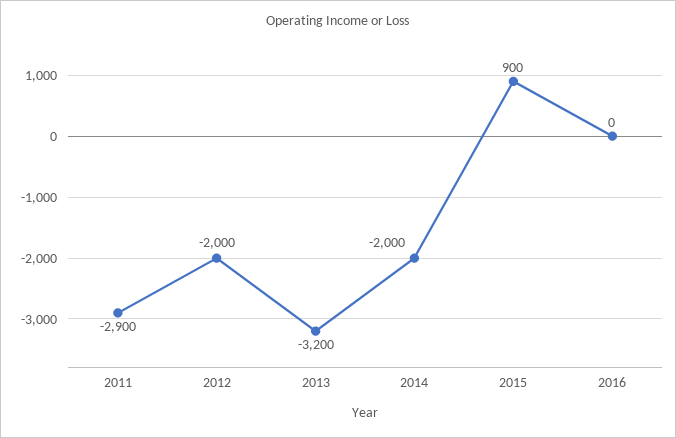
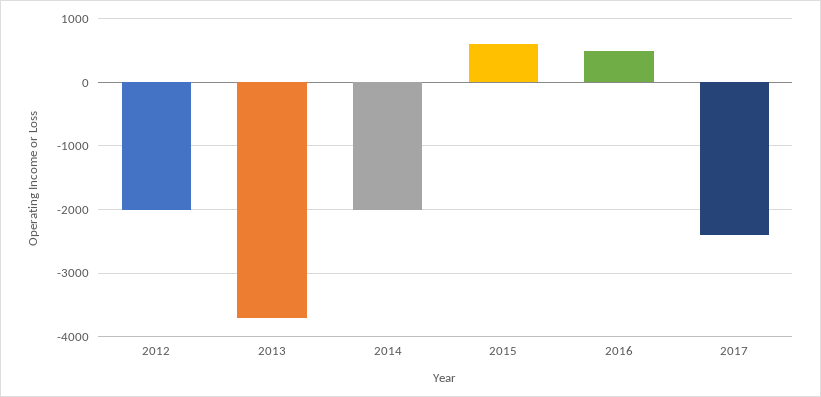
2011: -2900 -> none
2013: -3200 -> -3700
2015: 900 -> 600
2016: 0 -> 500
2017: none -> -2400

